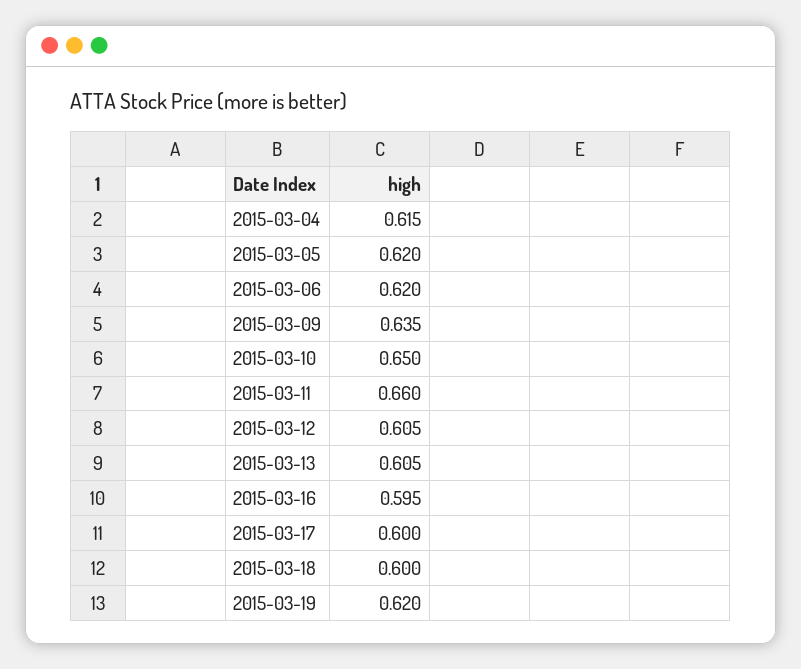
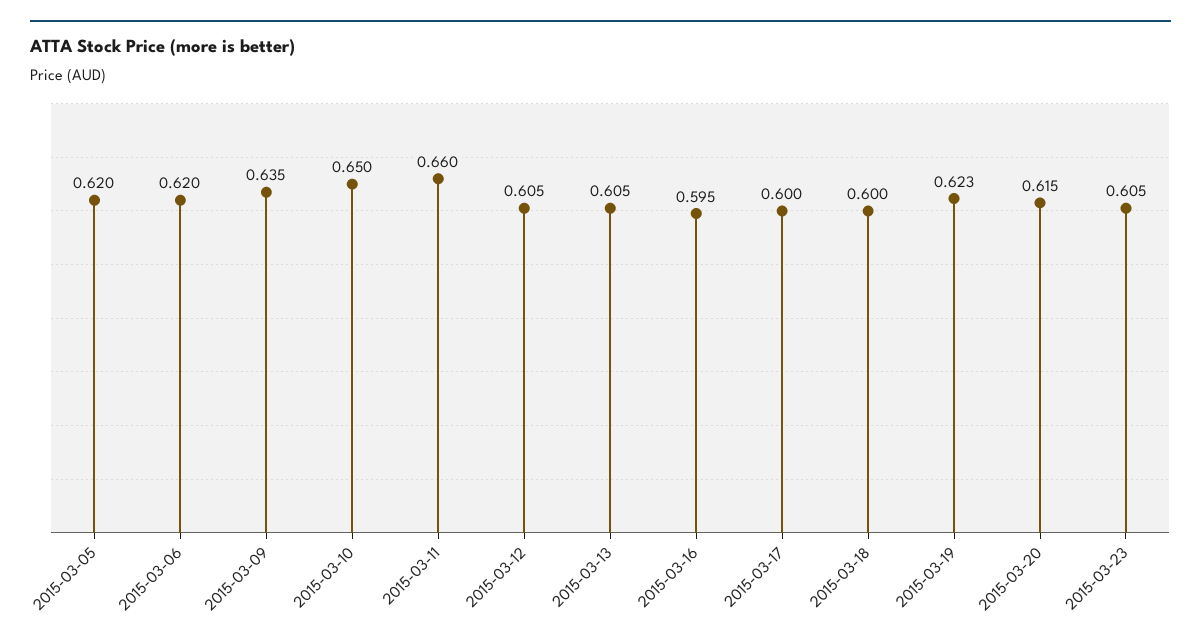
2015-03-04: 0.615 -> none
2015-03-19: 0.62 -> 0.623
2015-03-20: none -> 0.615
2015-03-23: none -> 0.605

